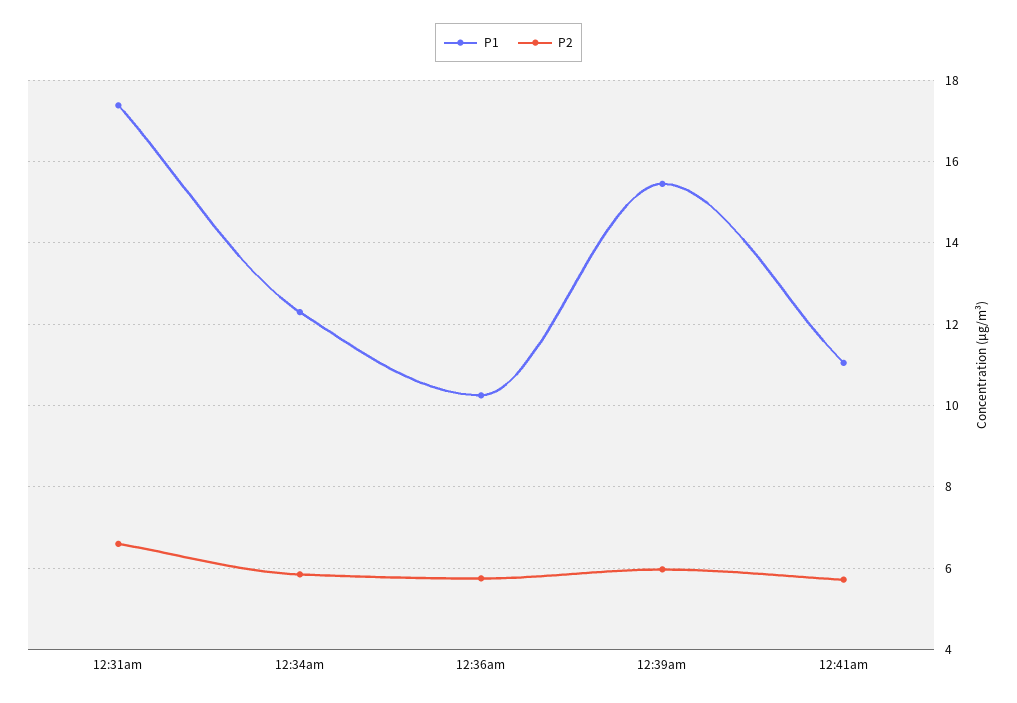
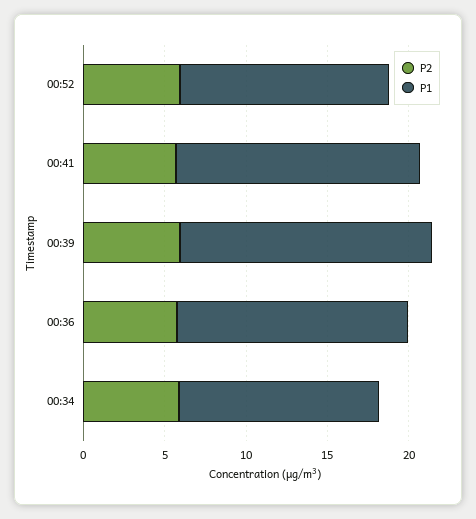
P1, 12:31am: 17.4 -> none
P2, 12:31am: 6.6 -> none
P1, 12:36am: 10.2 -> 14
P1, 12:41am: 11 -> 15
P2, 00:52: none -> 6
P1, 00:52: none -> 13

